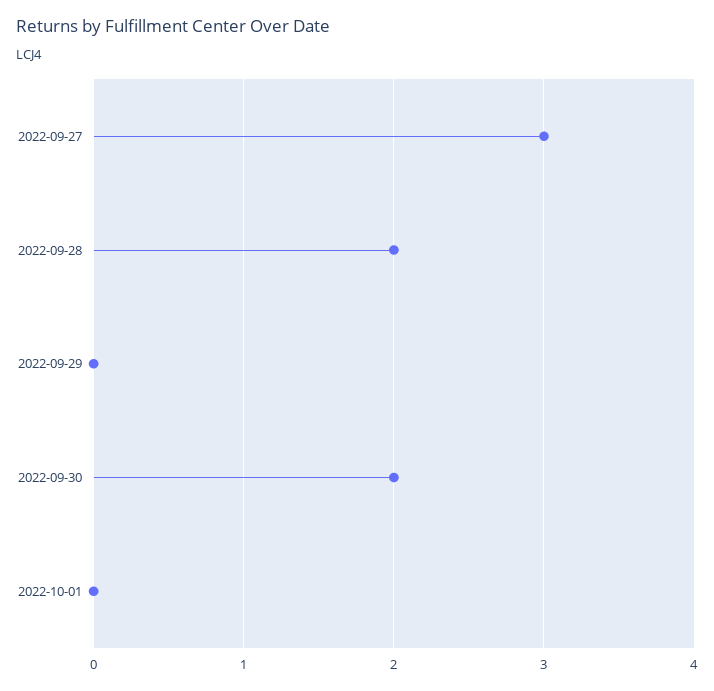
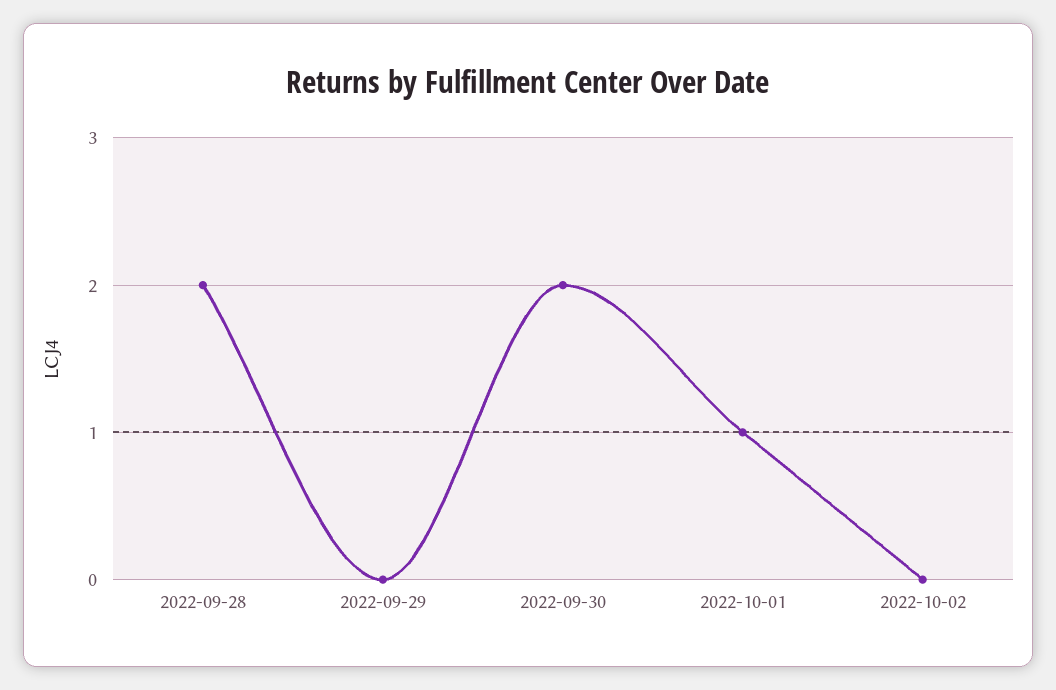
2022-09-27: 3 -> none
2022-10-01: 0 -> 1
2022-10-02: none -> 0

